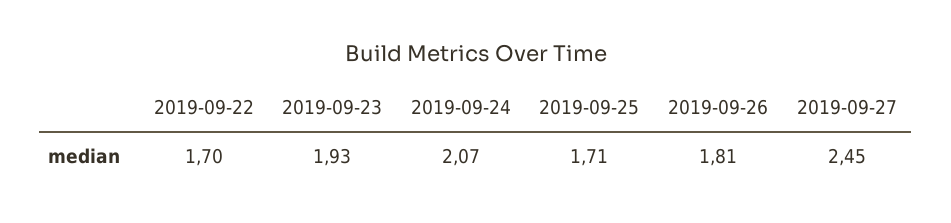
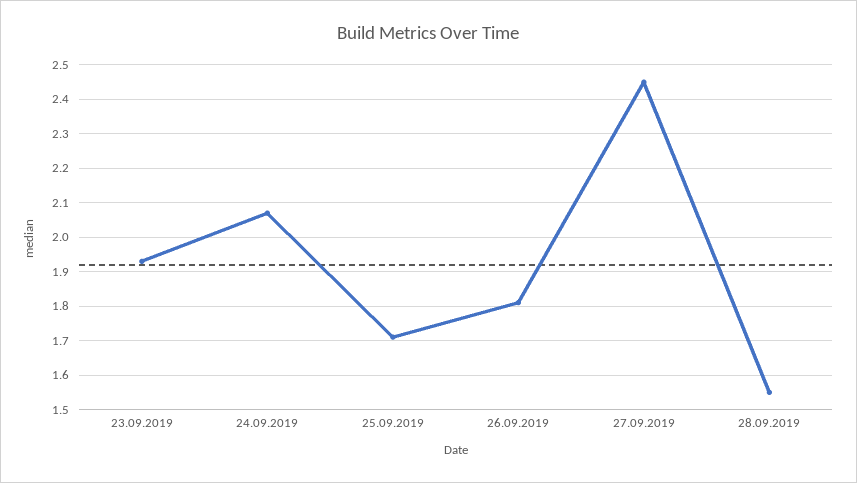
2019-09-22: 1.7 -> none
28.09.2019: none -> 1.55

